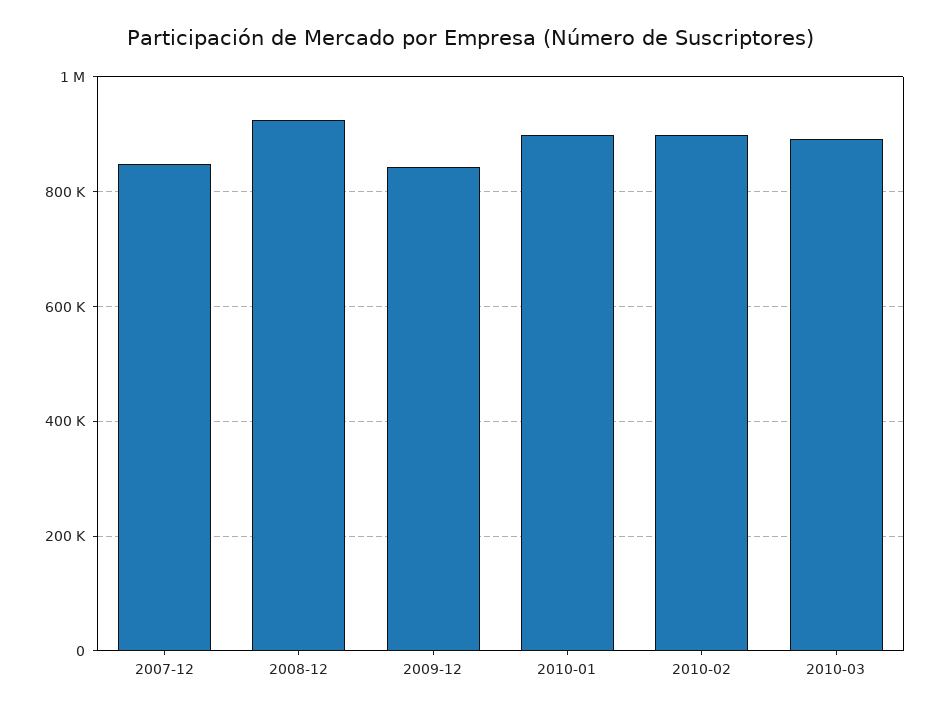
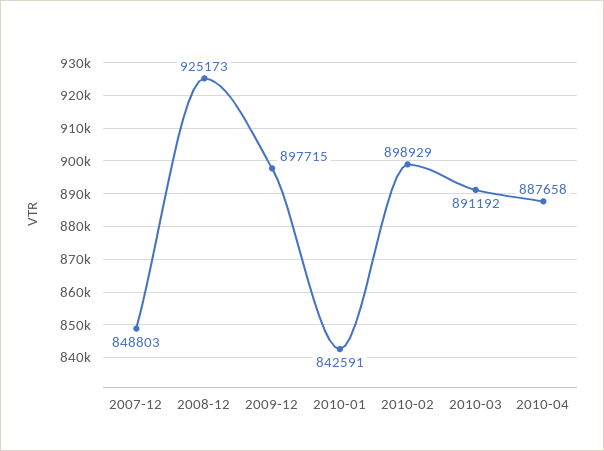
2009-12: 840000 -> 897715
2010-01: 900000 -> 842591
2010-04: none -> 887658

